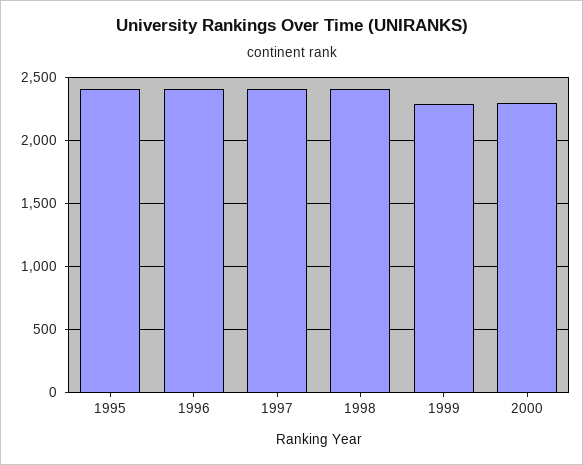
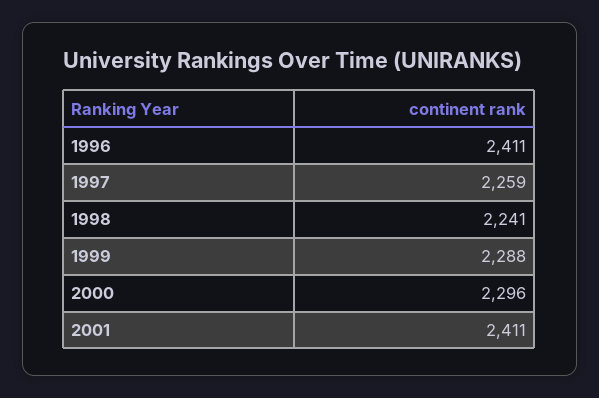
1995: 2400 -> none
1997: 2400 -> 2259
1998: 2400 -> 2241
2001: none -> 2411

